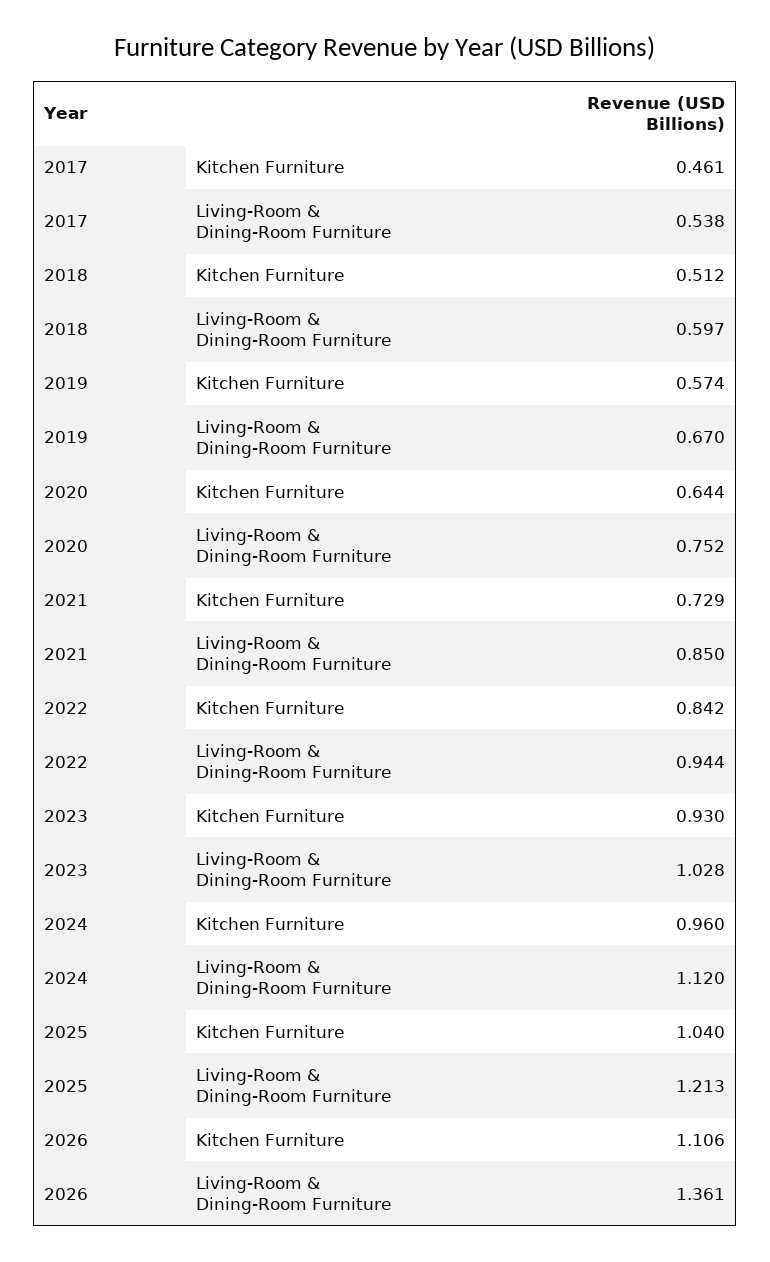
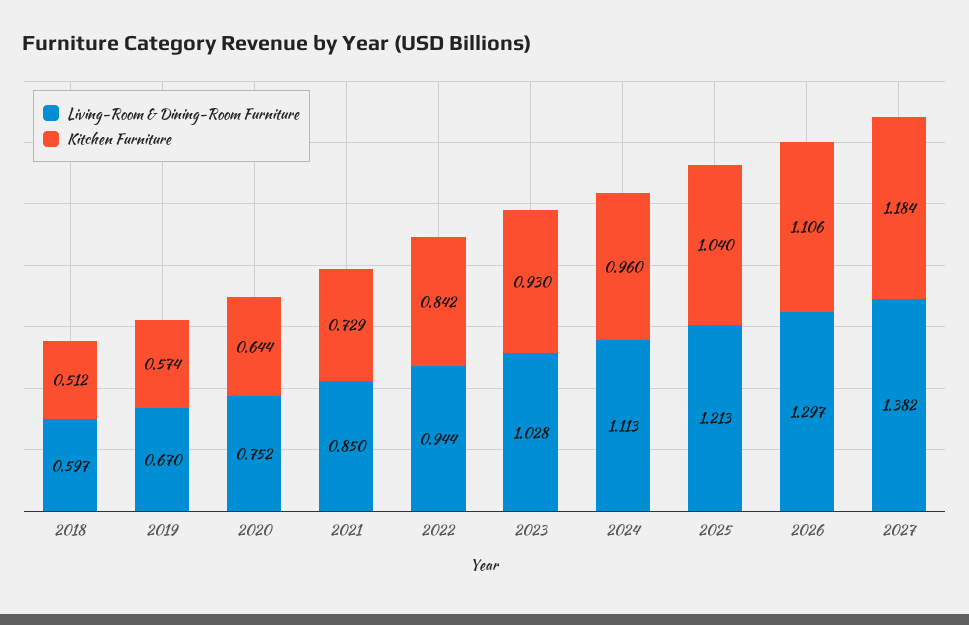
Kitchen Furniture, 2017: 0.461 -> none
Living-Room & Dining-Room Furniture, 2017: 0.538 -> none
Living-Room & Dining-Room Furniture, 2024: 1.12 -> 1.113
Living-Room & Dining-Room Furniture, 2026: 1.361 -> 1.297
Living-Room & Dining-Room Furniture, 2027: none -> 1.382
Kitchen Furniture, 2027: none -> 1.184

